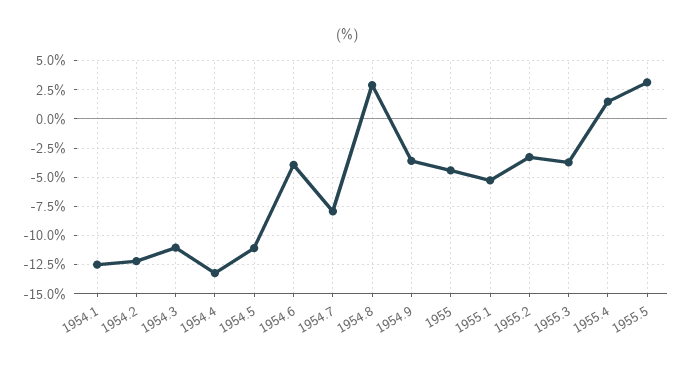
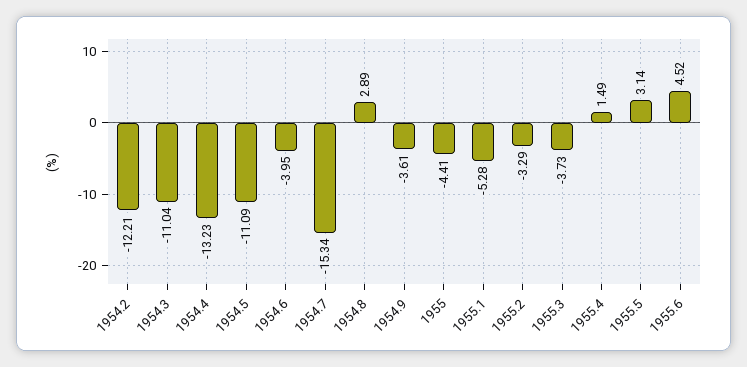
1954.1: -12.5 -> none
1954.7: -7.5 -> -15.34
1955.6: none -> 4.52

